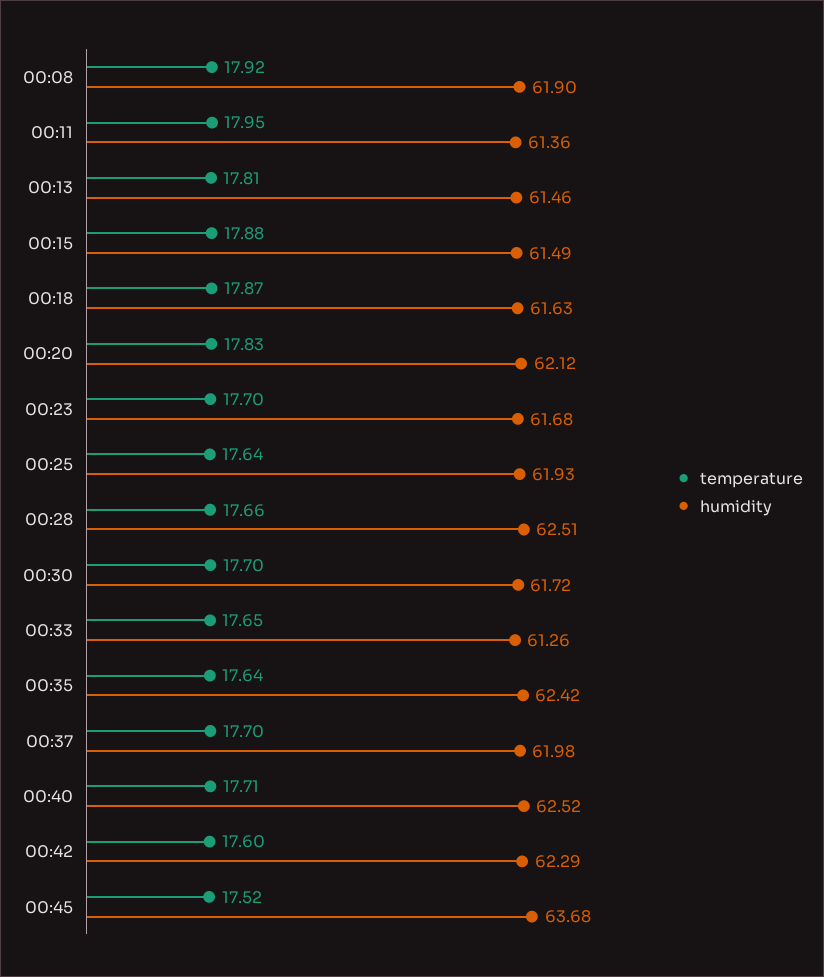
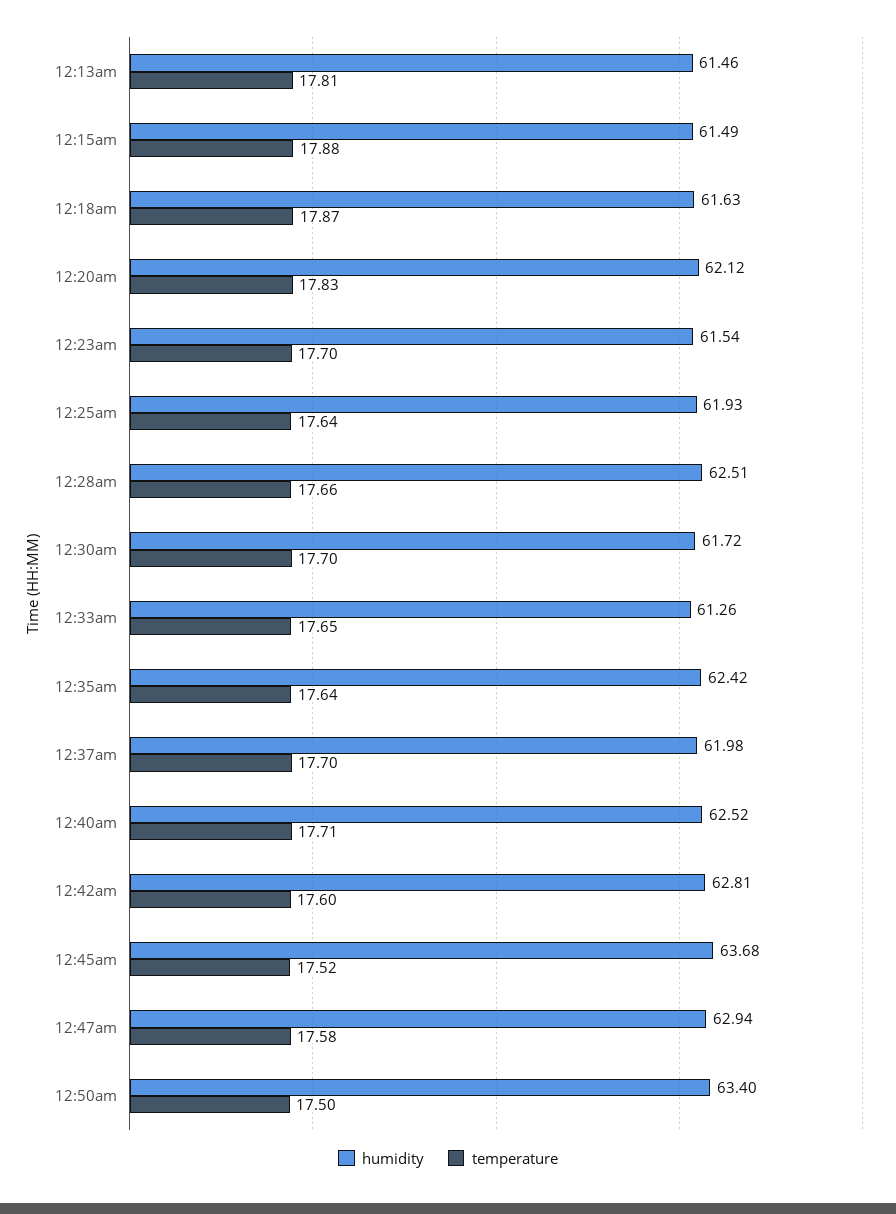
temperature, 00:08: 17.92 -> none
humidity, 00:08: 61.9 -> none
temperature, 00:11: 17.95 -> none
humidity, 00:11: 61.36 -> none
humidity, 00:23: 61.68 -> 61.54
humidity, 00:42: 62.29 -> 62.81
humidity, 12:47am: none -> 62.94
temperature, 12:47am: none -> 17.58
humidity, 12:50am: none -> 63.4
temperature, 12:50am: none -> 17.5

